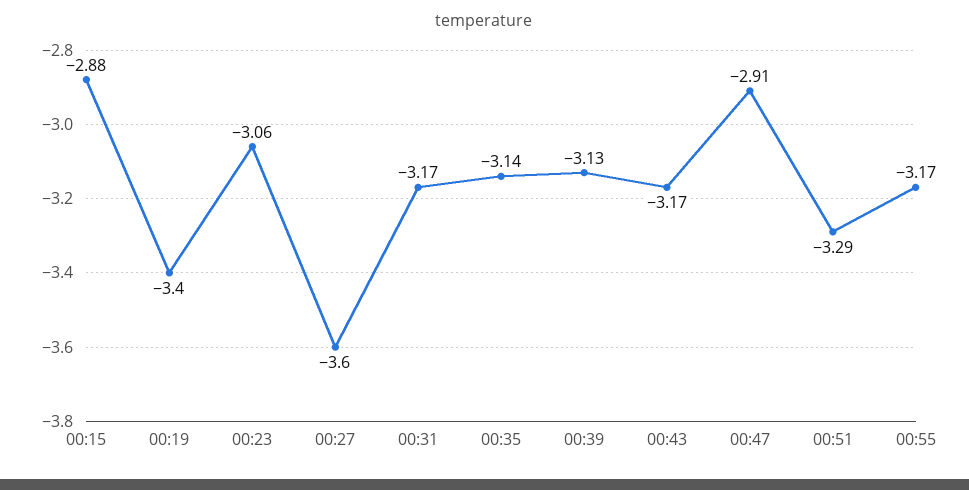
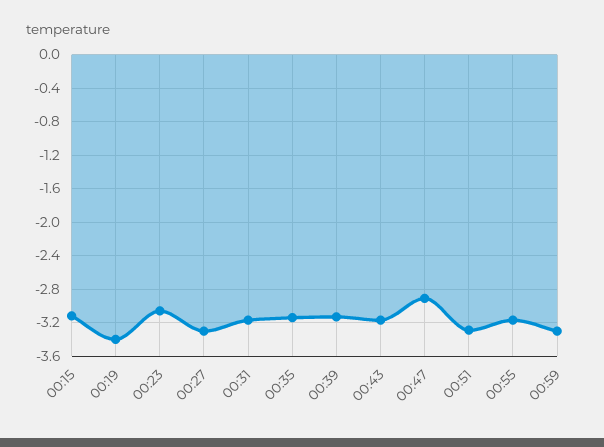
00:15: -2.88 -> -3.1
00:27: -3.6 -> -3.3
00:59: none -> -3.3

